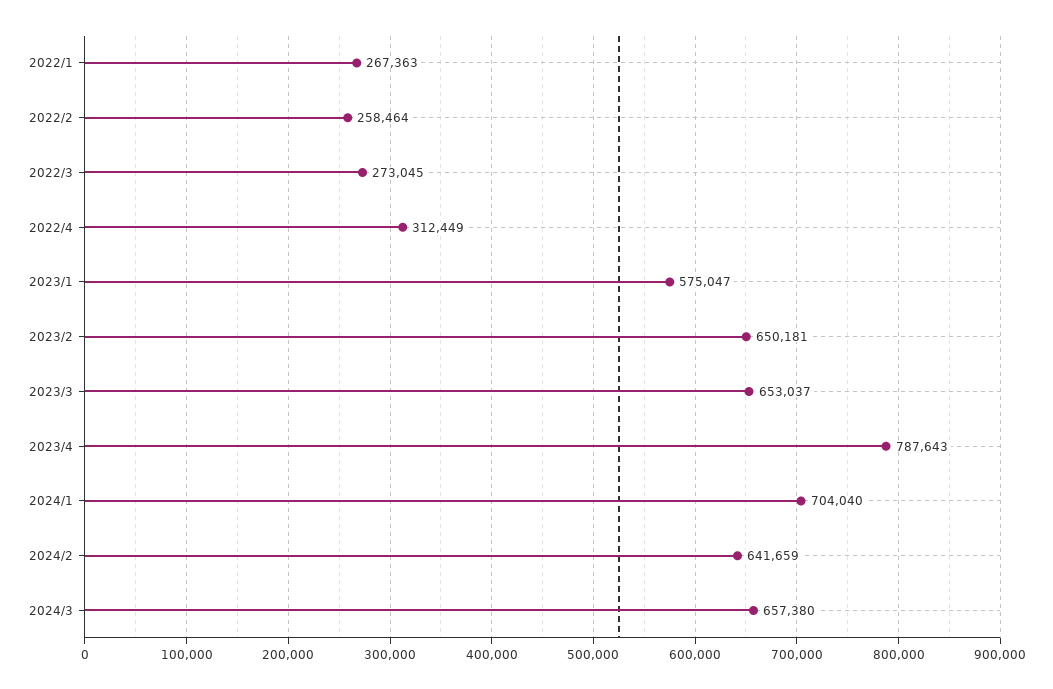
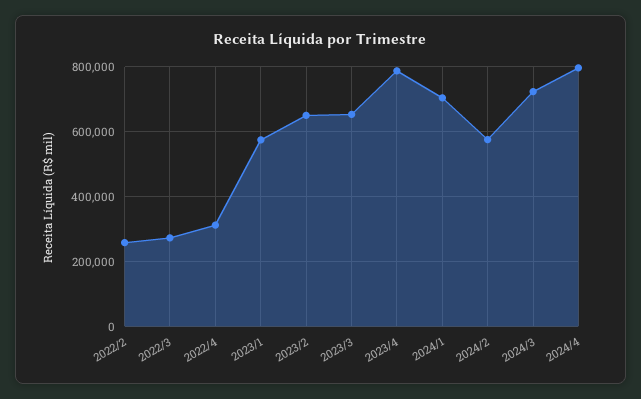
2022/1: 267363 -> none
2024/2: 641659 -> 580000
2024/3: 657380 -> 720000
2024/4: none -> 800000

